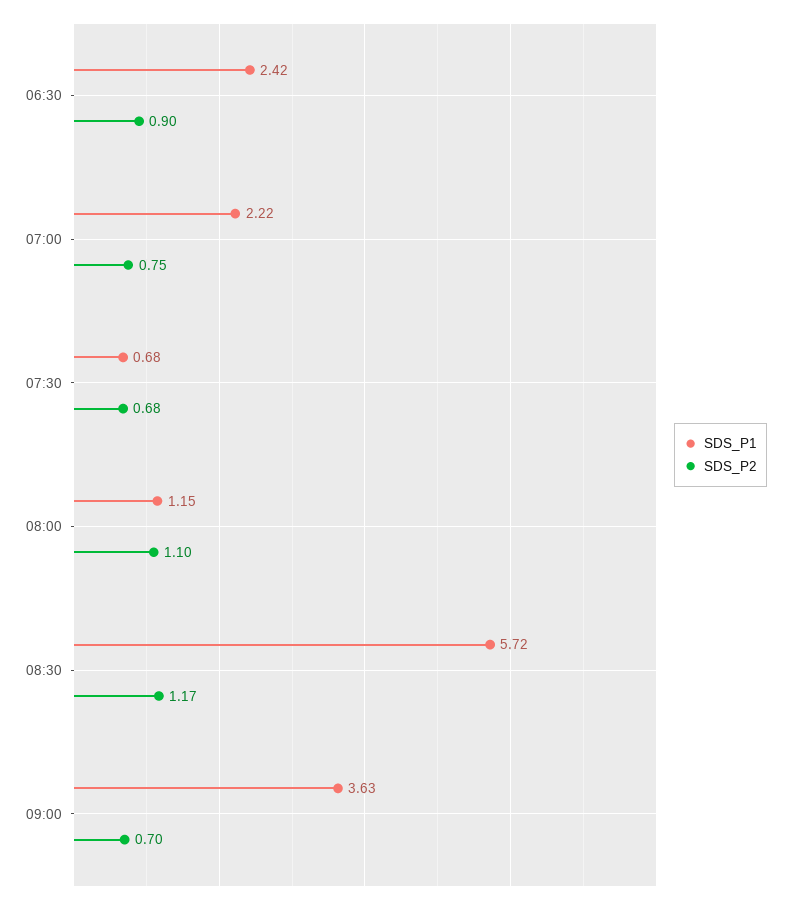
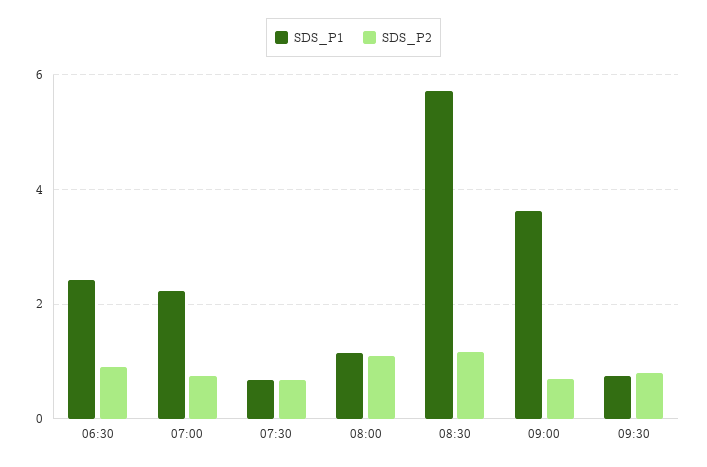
SDS_P1, 09:30: none -> 0.8
SDS_P2, 09:30: none -> 0.8

